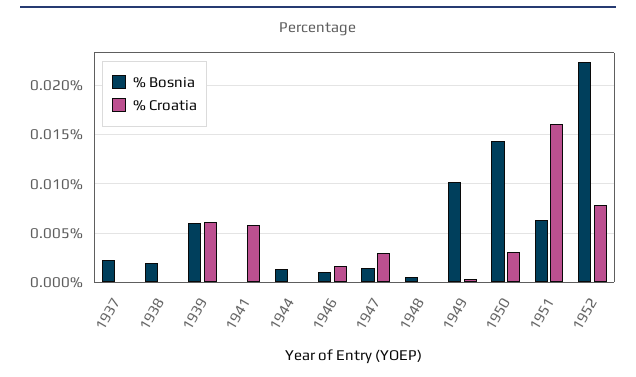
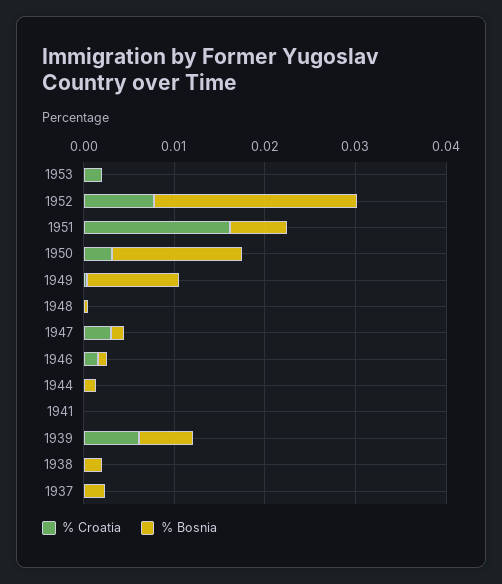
% Croatia, 1941: 0.006 -> 0
% Croatia, 1953: none -> 0.002
% Bosnia, 1953: none -> 0

